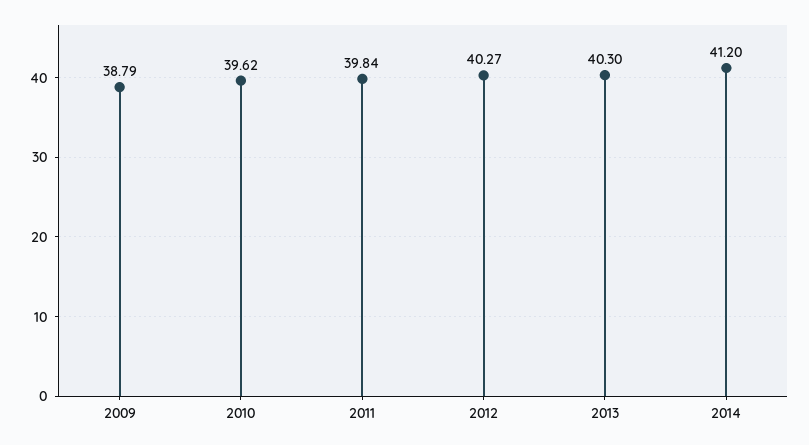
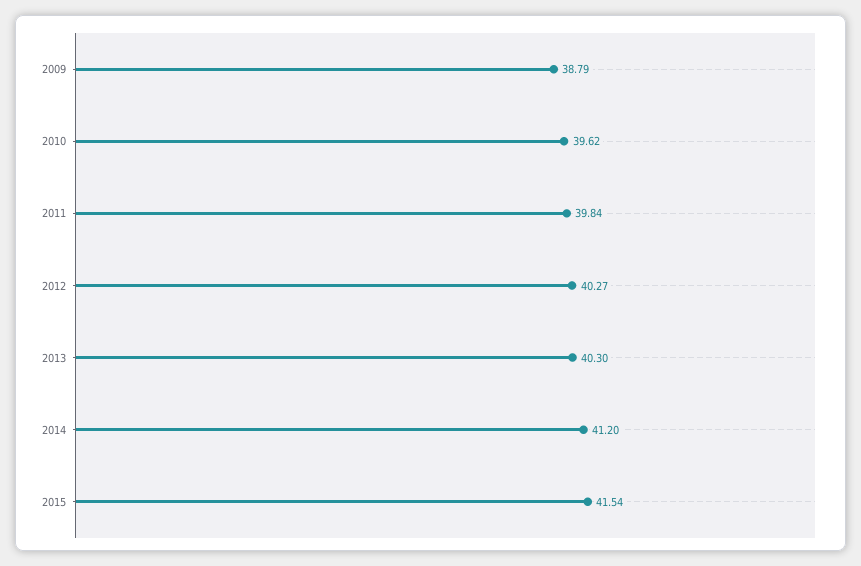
2015: none -> 41.54

